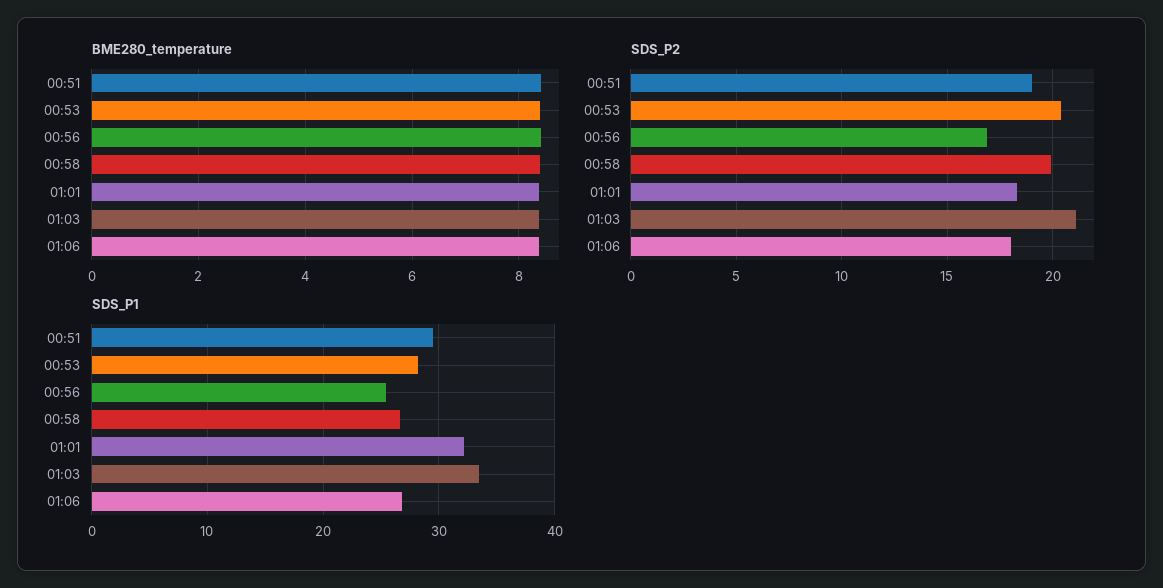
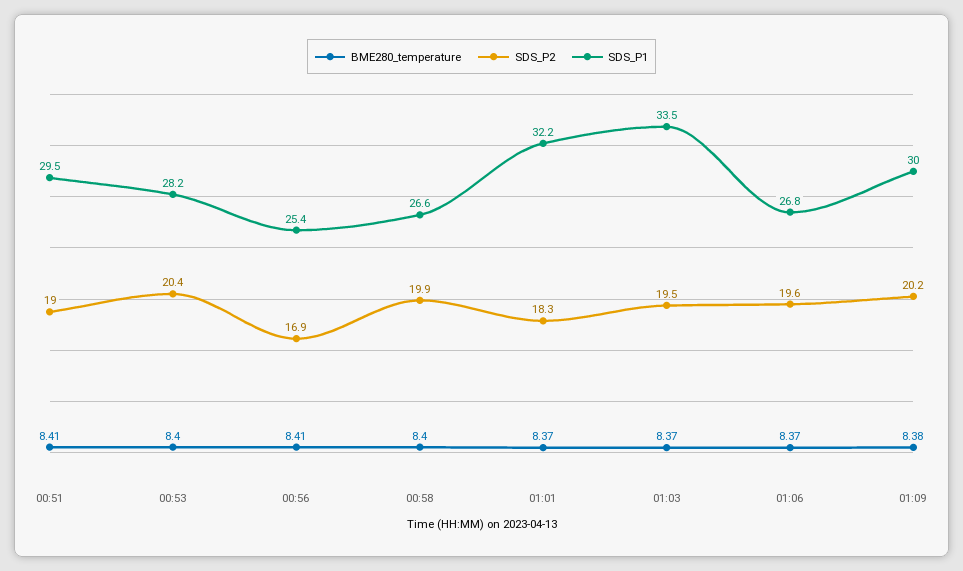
SDS_P2, 01:03: 21 -> 19.5
SDS_P2, 01:06: 18 -> 19.6
BME280_temperature, 01:09: none -> 8.38
SDS_P2, 01:09: none -> 20.2
SDS_P1, 01:09: none -> 30

